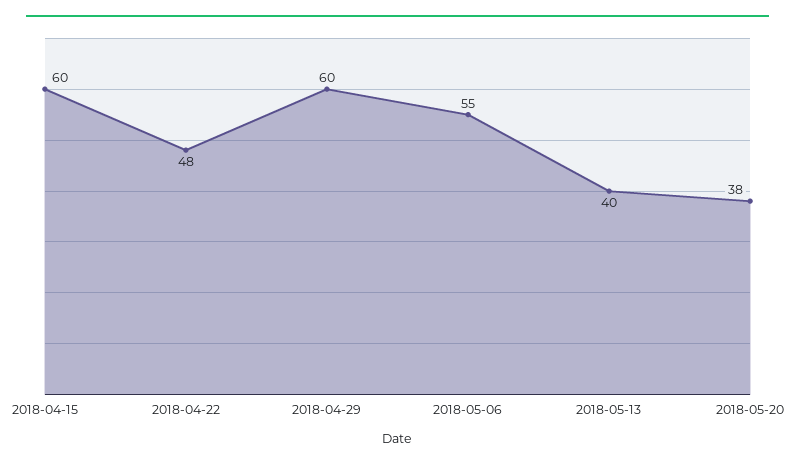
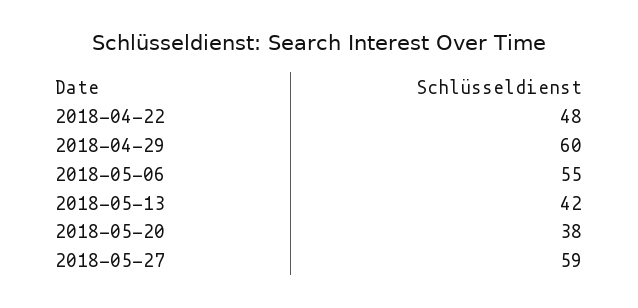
2018-04-15: 60 -> none
2018-05-13: 40 -> 42
2018-05-27: none -> 59

